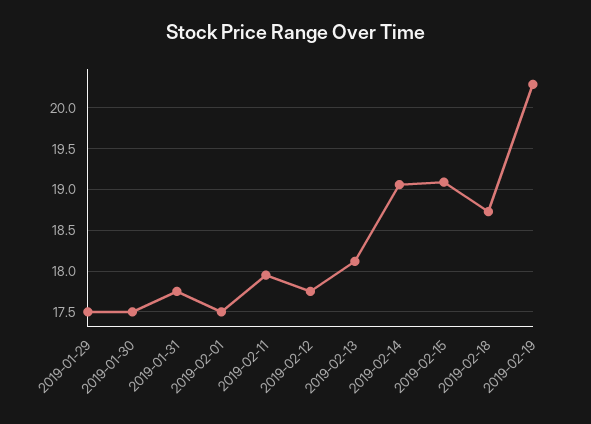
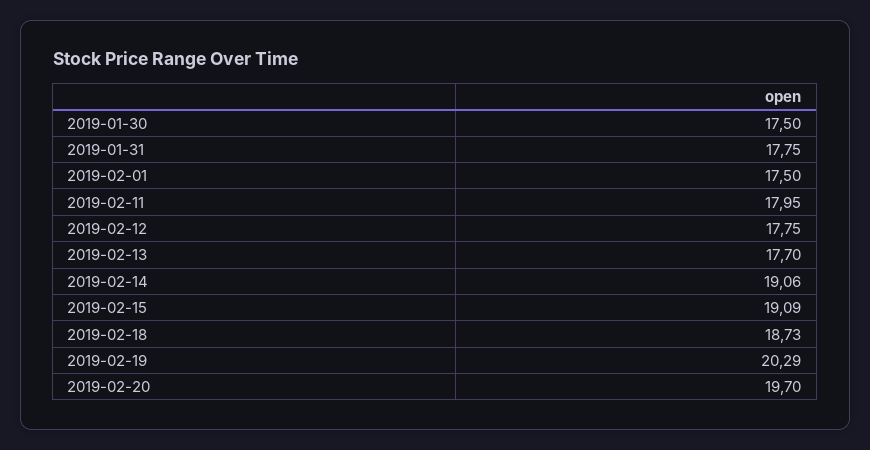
2019-01-29: 17.5 -> none
2019-02-13: 18.1 -> 17.7
2019-02-20: none -> 19.7

